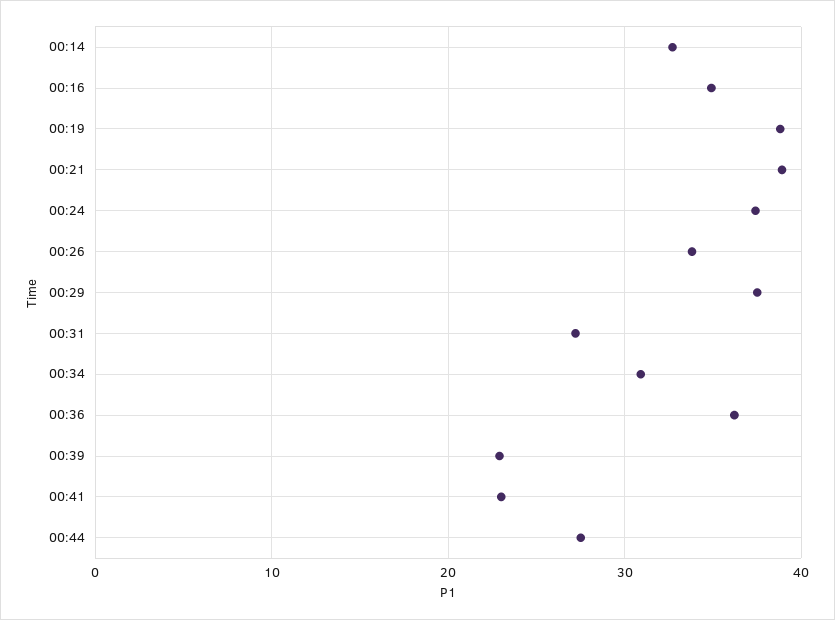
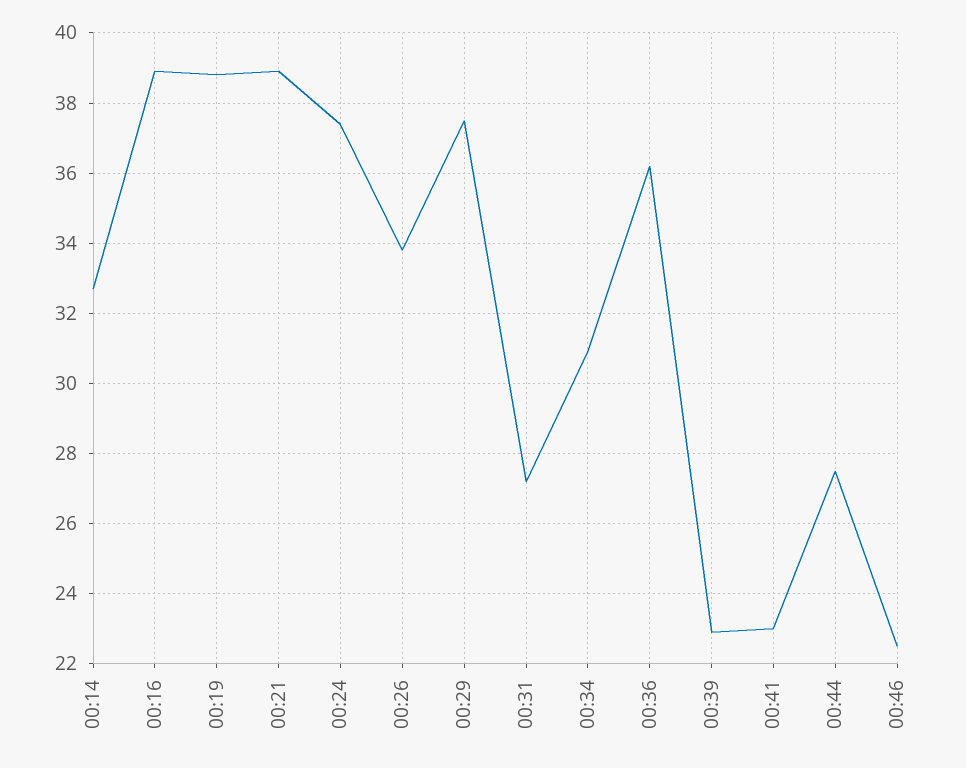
00:16: 35 -> 39
00:46: none -> 22.5

